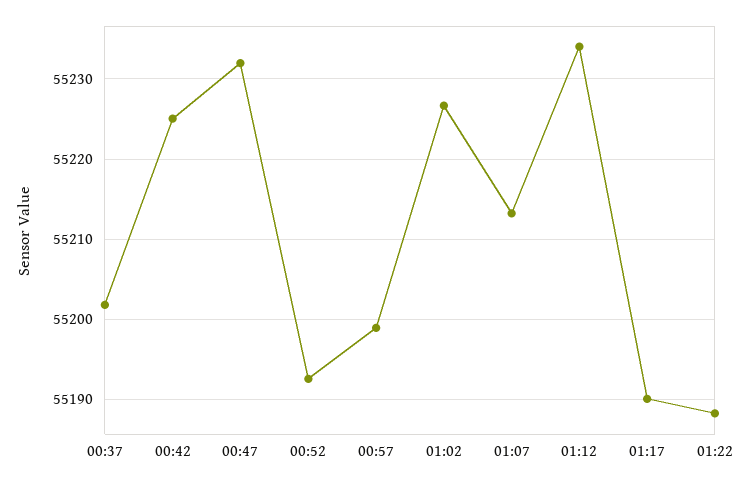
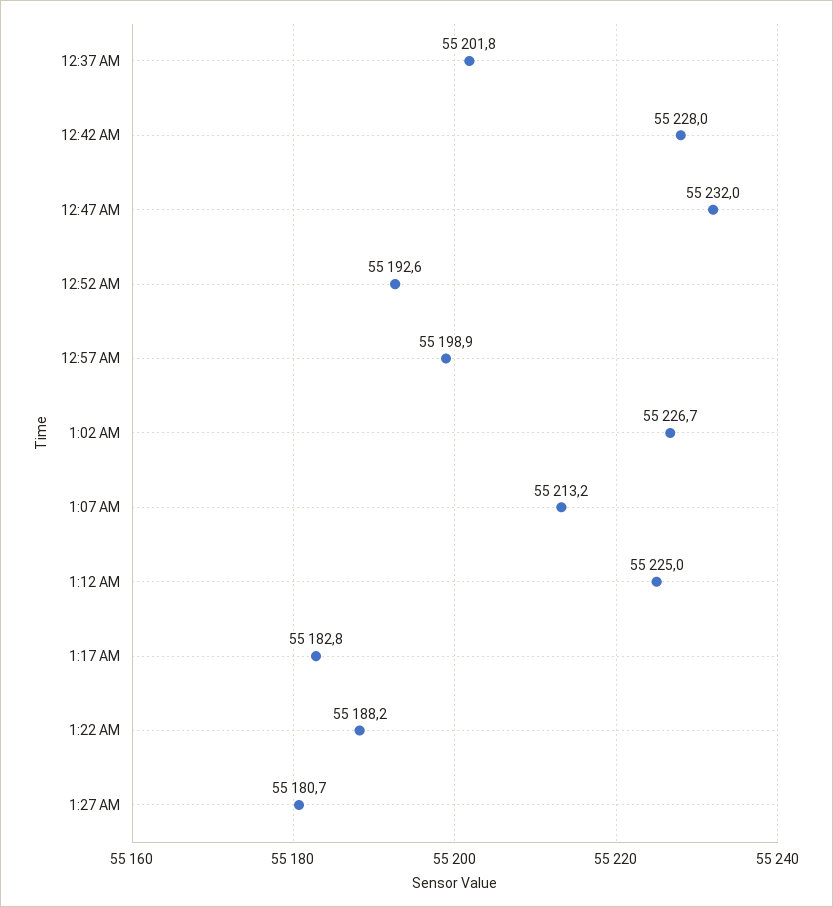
00:42: 55225 -> 55228
01:12: 55234 -> 55225
01:17: 55190 -> 55182.8
1:27 AM: none -> 55180.7

